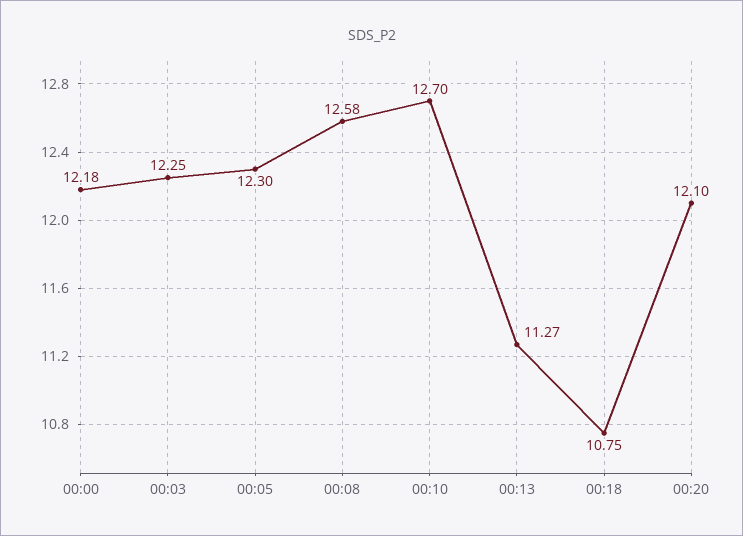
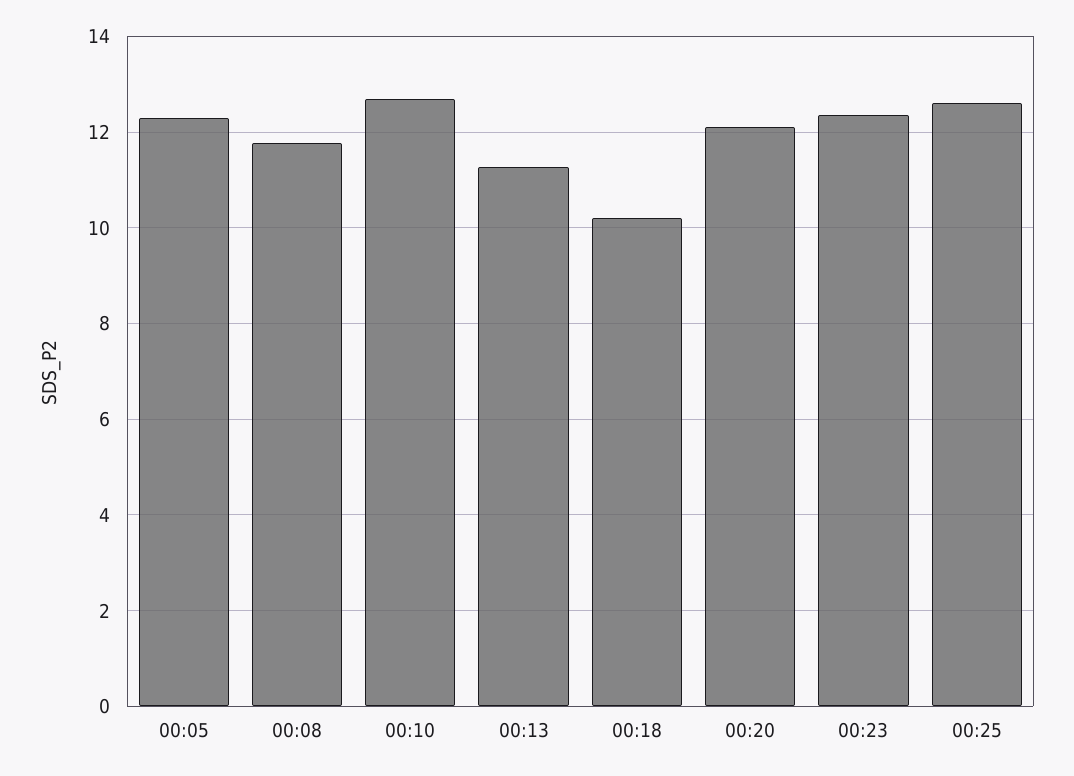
00:00: 12.18 -> none
00:03: 12.25 -> none
00:08: 12.58 -> 11.8
00:18: 10.75 -> 10.2
00:23: none -> 12.4
00:25: none -> 12.6

